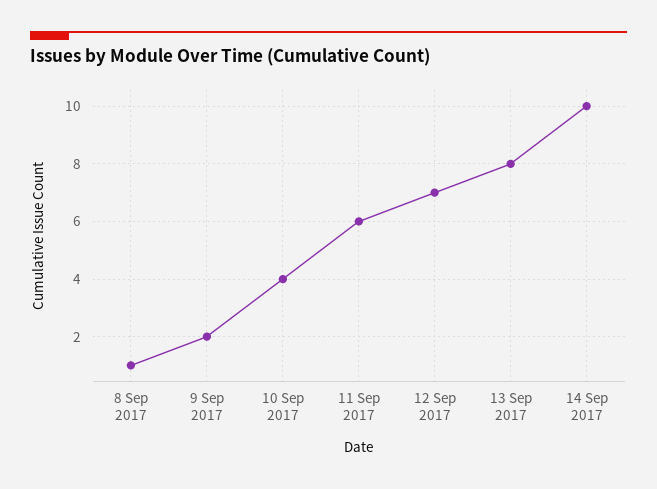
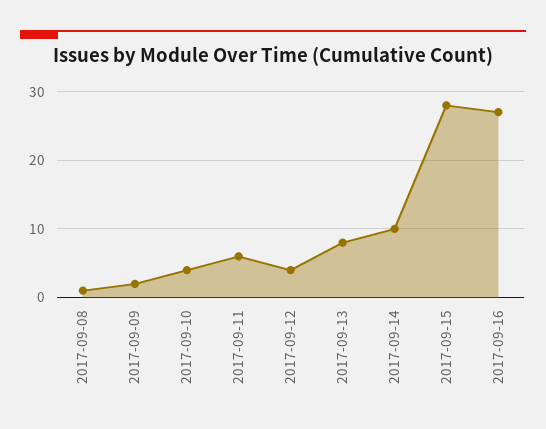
12 Sep 2017: 7 -> 4
2017-09-15: none -> 28
2017-09-16: none -> 27

